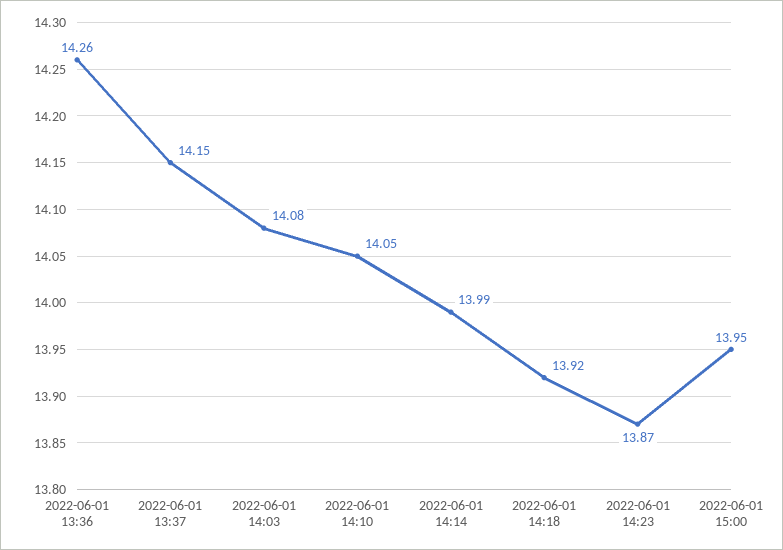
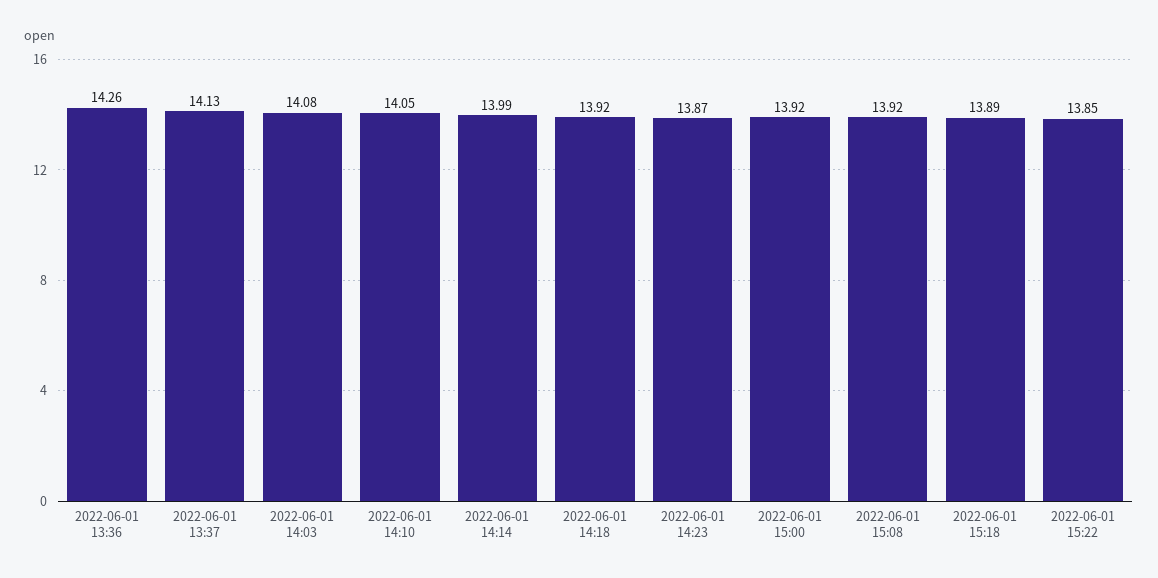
2022-06-01 13:37: 14.15 -> 14.13
2022-06-01 15:00: 13.95 -> 13.92
2022-06-01 15:08: none -> 13.92
2022-06-01 15:18: none -> 13.89
2022-06-01 15:22: none -> 13.85

